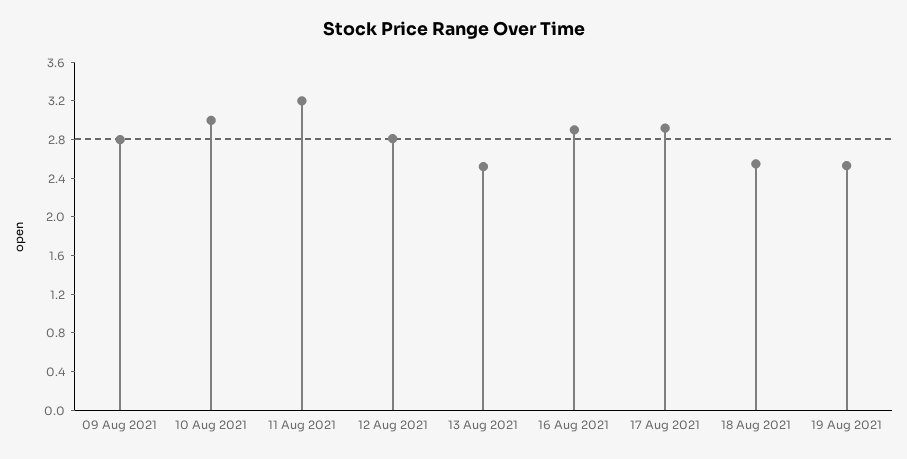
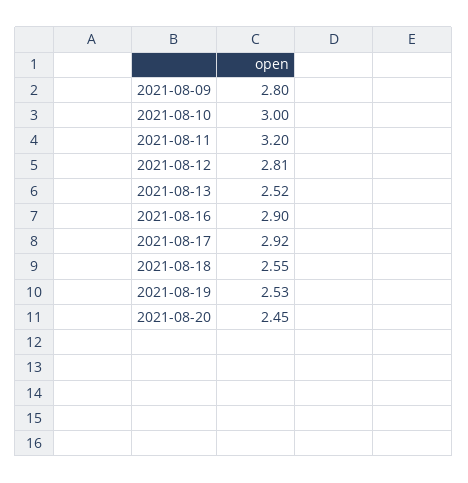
2021-08-20: none -> 2.45

